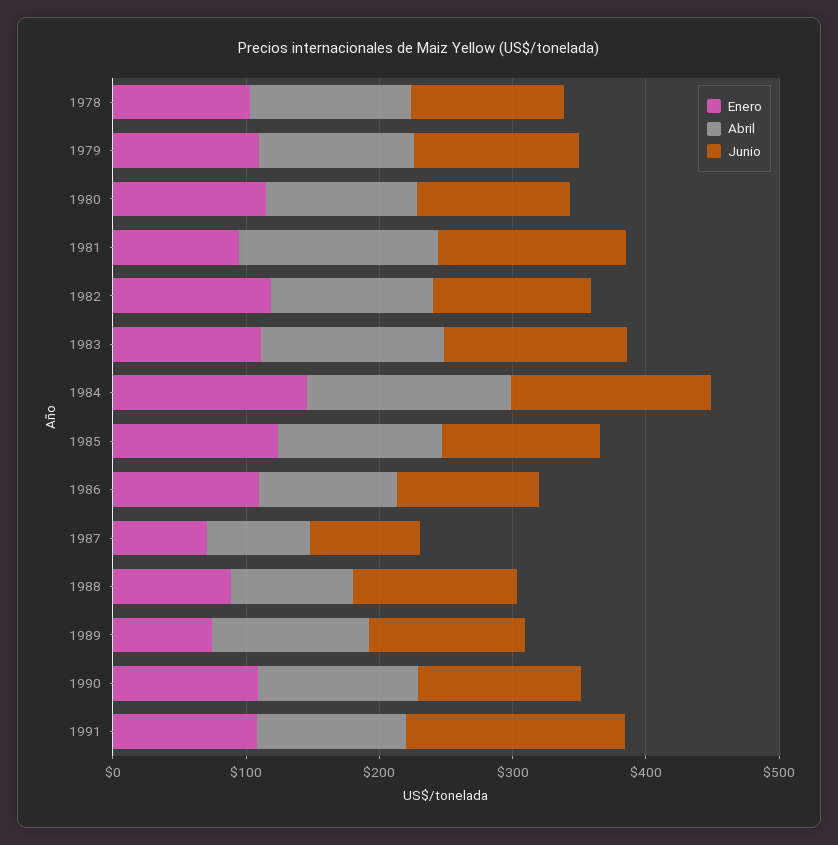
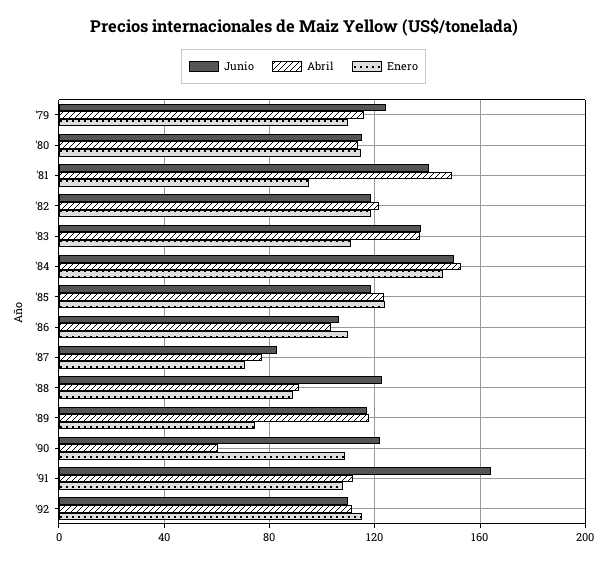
Enero, 1978: 100 -> none
Abril, 1978: 120 -> none
Junio, 1978: 120 -> none
Abril, 1990: 120 -> 60
Junio, '92: none -> 110
Abril, '92: none -> 110
Enero, '92: none -> 115

